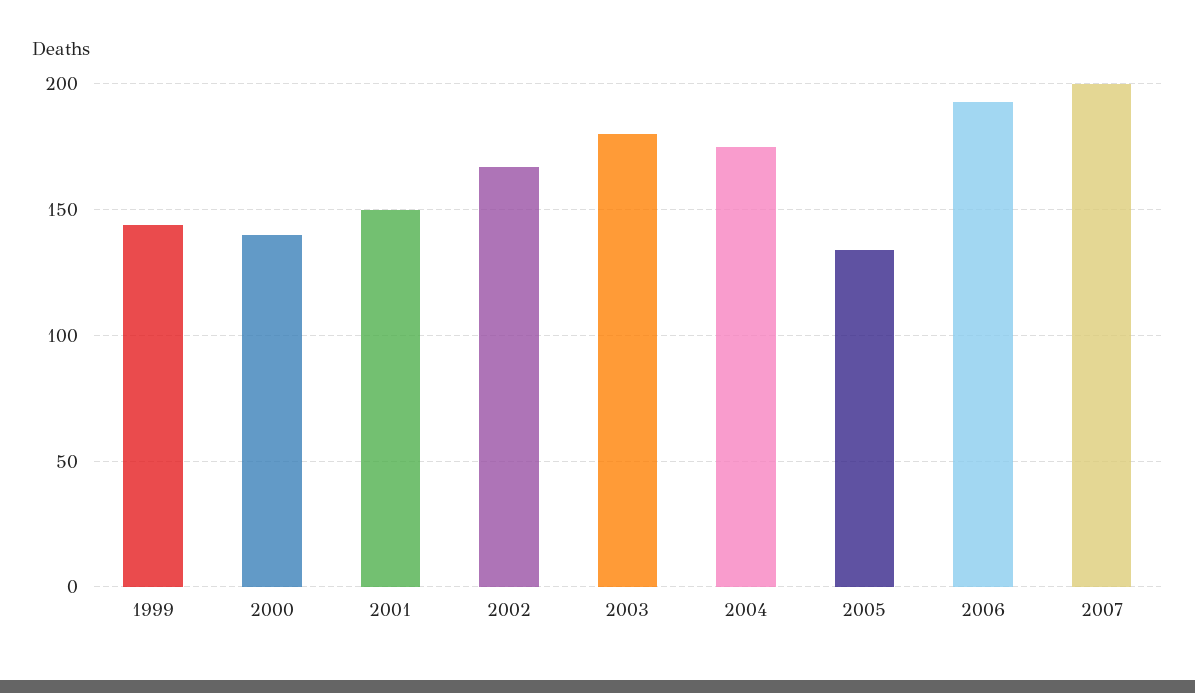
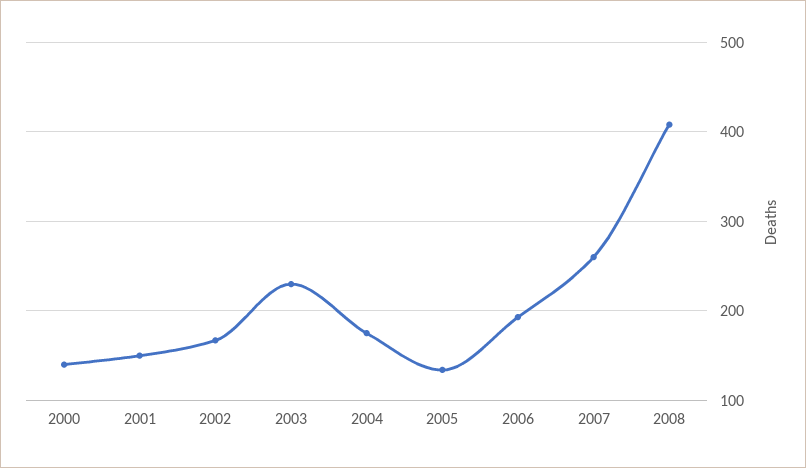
1999: 145 -> none
2003: 180 -> 230
2007: 200 -> 260
2008: none -> 410

